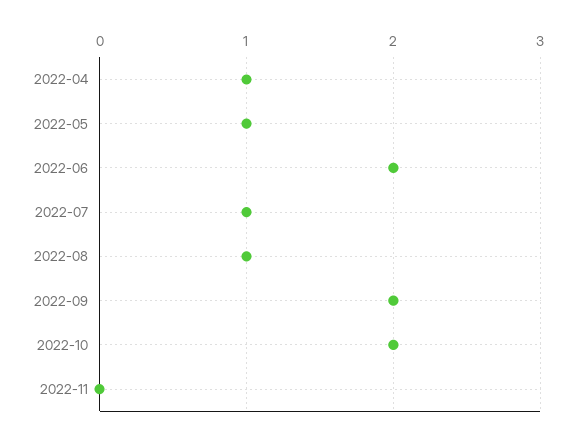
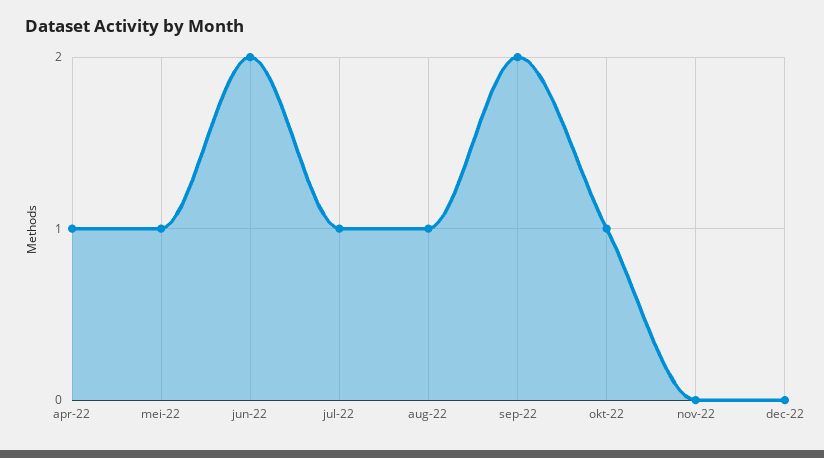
2022-10: 2 -> 1
dec-22: none -> 0

